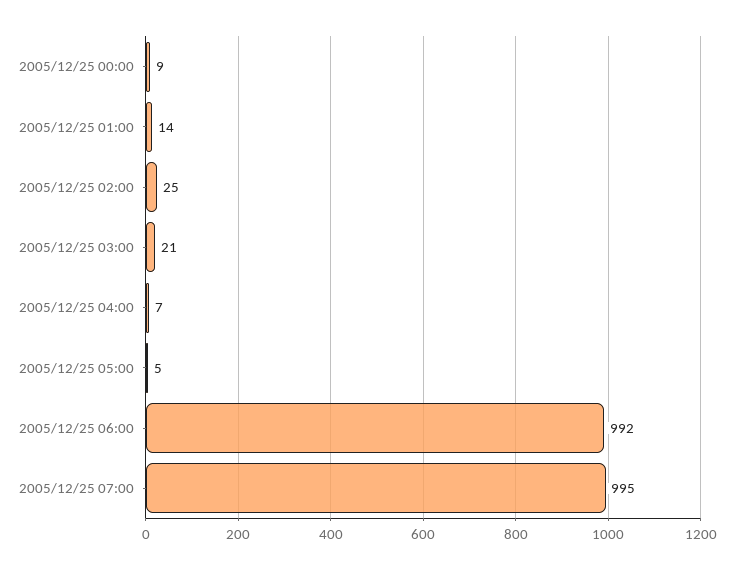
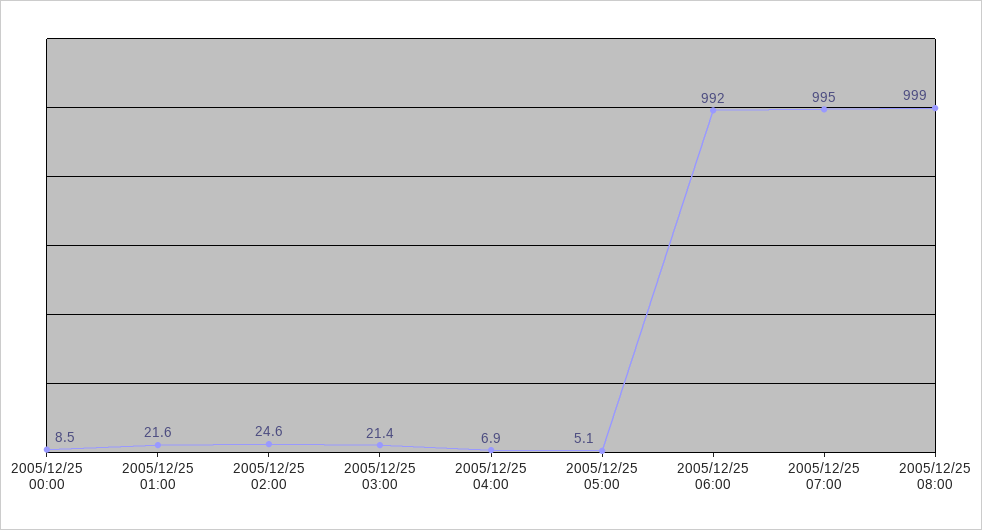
2005/12/25 01:00: 14 -> 21.6
2005/12/25 08:00: none -> 999

